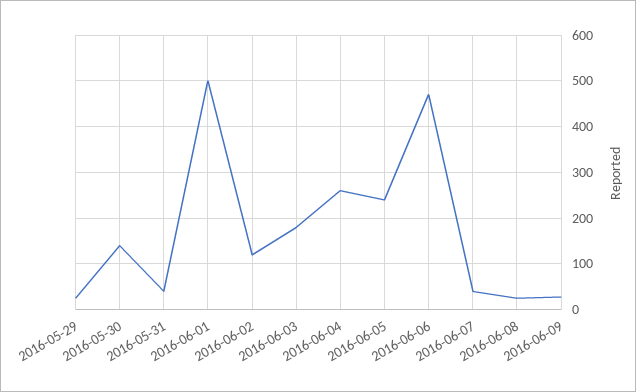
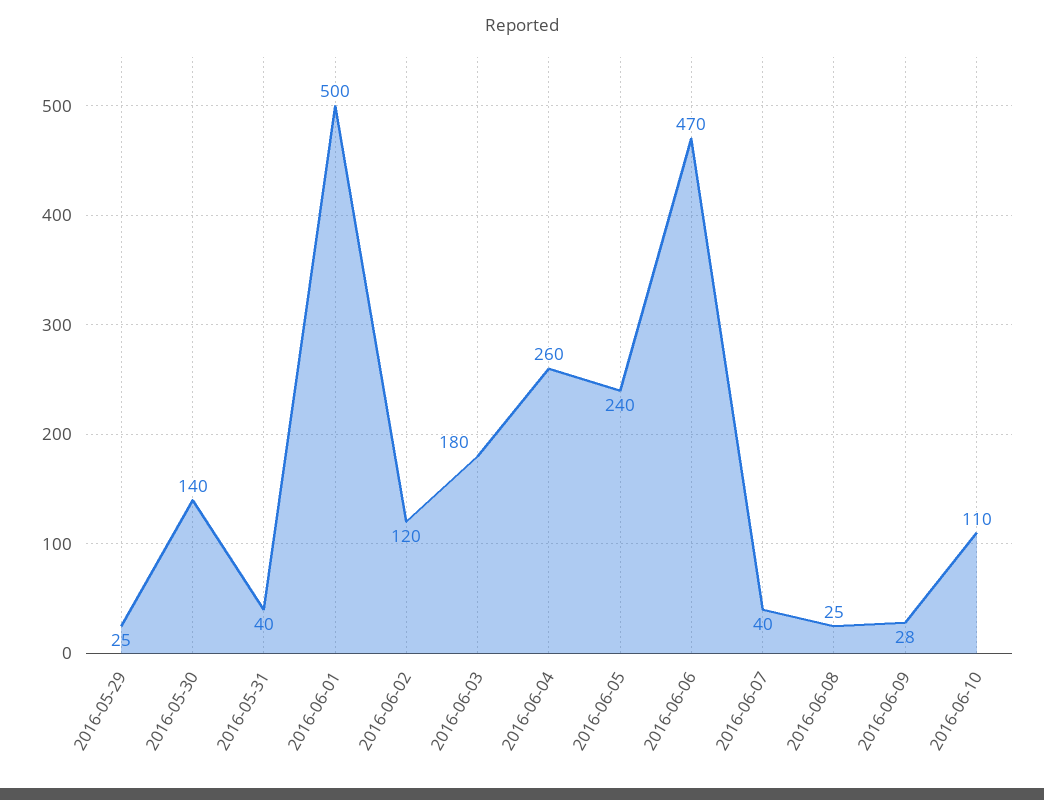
2016-06-10: none -> 110

